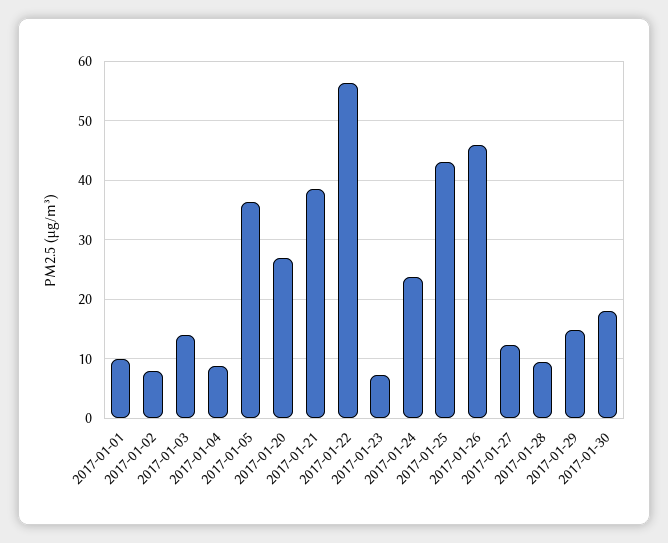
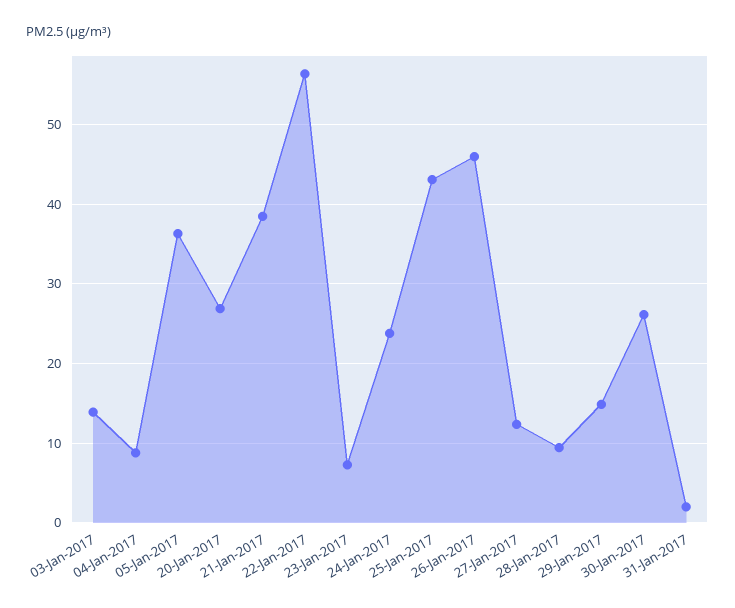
2017-01-01: 10 -> none
2017-01-02: 8 -> none
2017-01-30: 18 -> 26
31-Jan-2017: none -> 2

